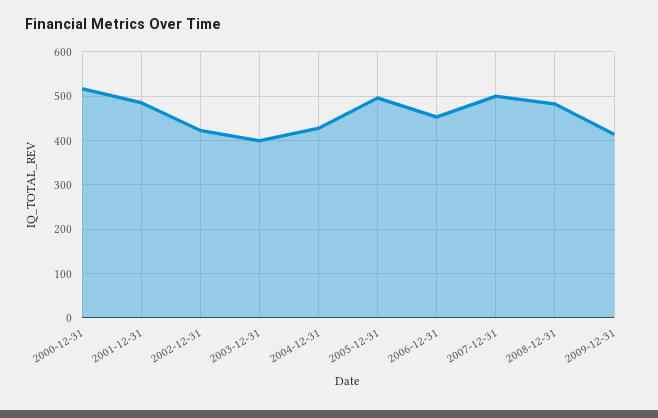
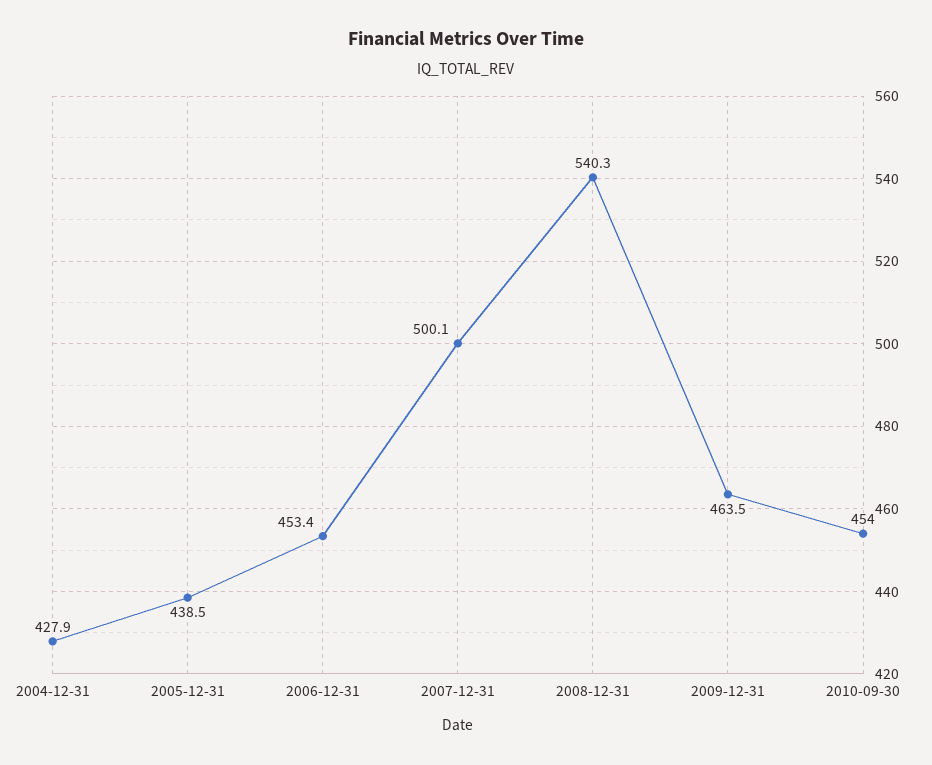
2000-12-31: 520 -> none
2001-12-31: 480 -> none
2002-12-31: 420 -> none
2003-12-31: 400 -> none
2005-12-31: 500 -> 438.5
2008-12-31: 480 -> 540.3
2009-12-31: 420 -> 463.5
2010-09-30: none -> 454

